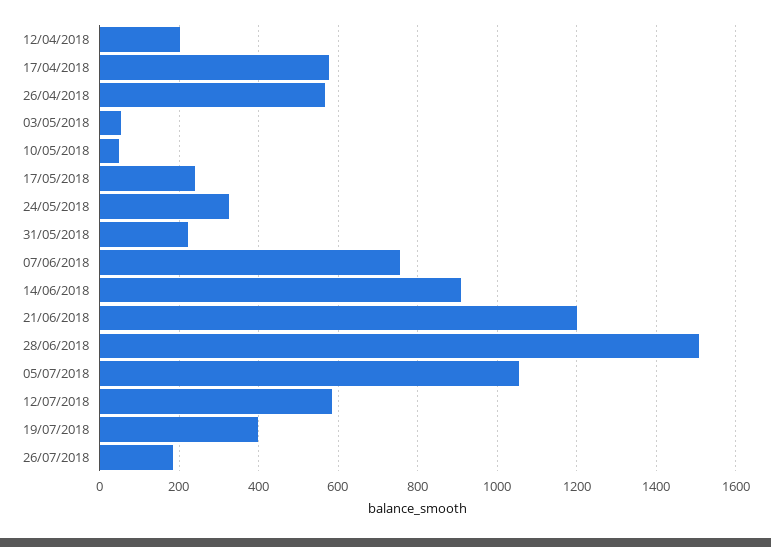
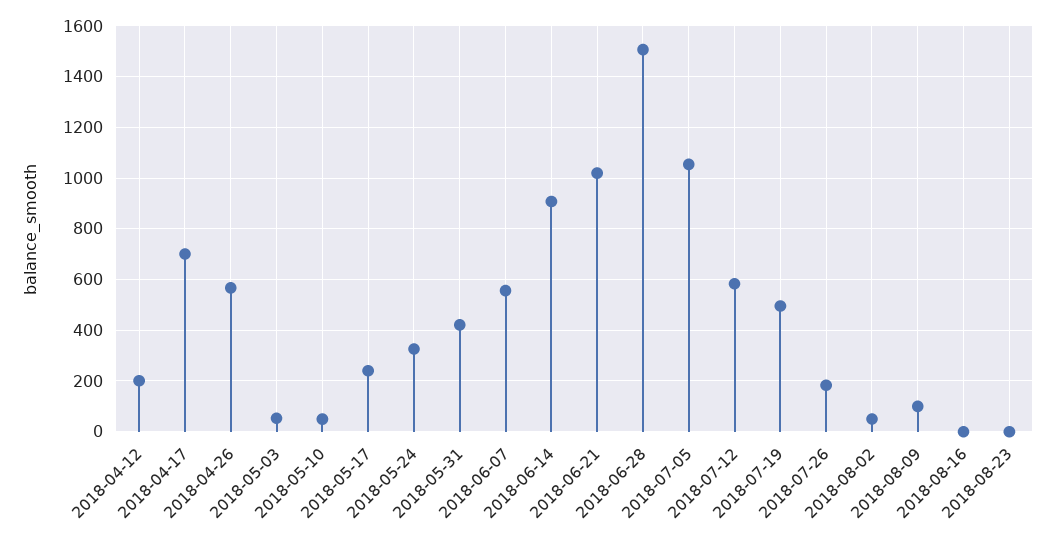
17/04/2018: 580 -> 700
31/05/2018: 220 -> 425
07/06/2018: 760 -> 550
21/06/2018: 1200 -> 1025
19/07/2018: 400 -> 500
2018-08-02: none -> 50
2018-08-09: none -> 100
2018-08-16: none -> 0
2018-08-23: none -> 0

